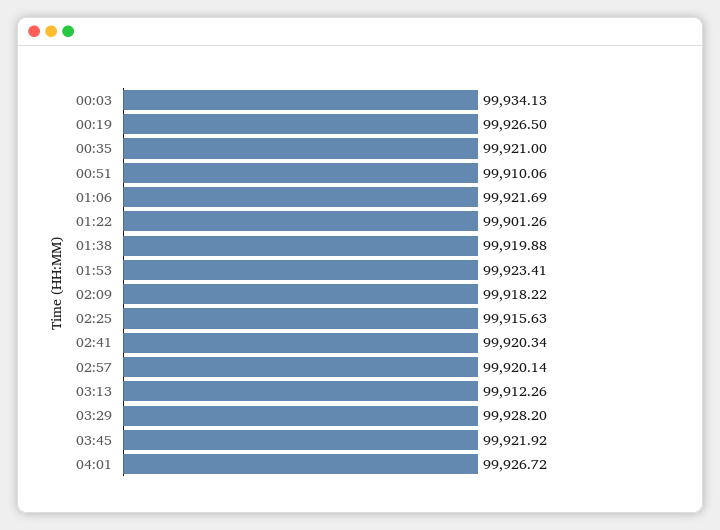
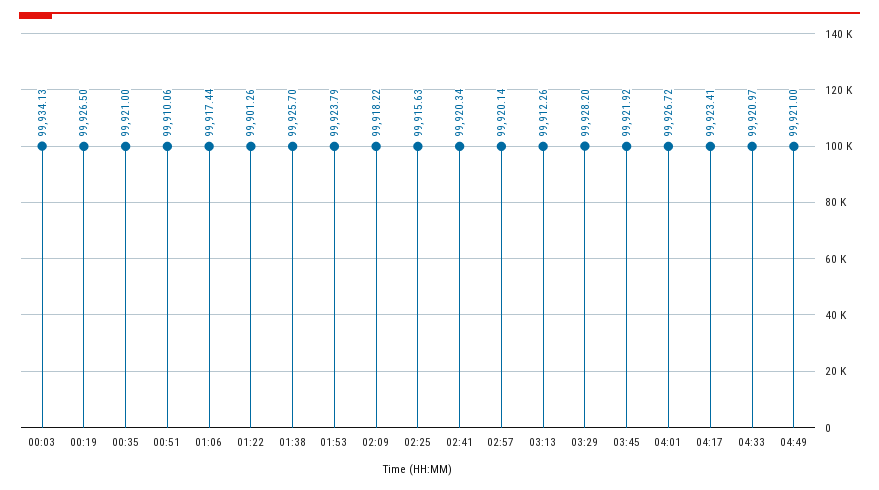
01:06: 99921.69 -> 99917.44
01:38: 99919.88 -> 99925.7
01:53: 99923.41 -> 99923.79
04:17: none -> 99923.41
04:33: none -> 99920.97
04:49: none -> 99921

